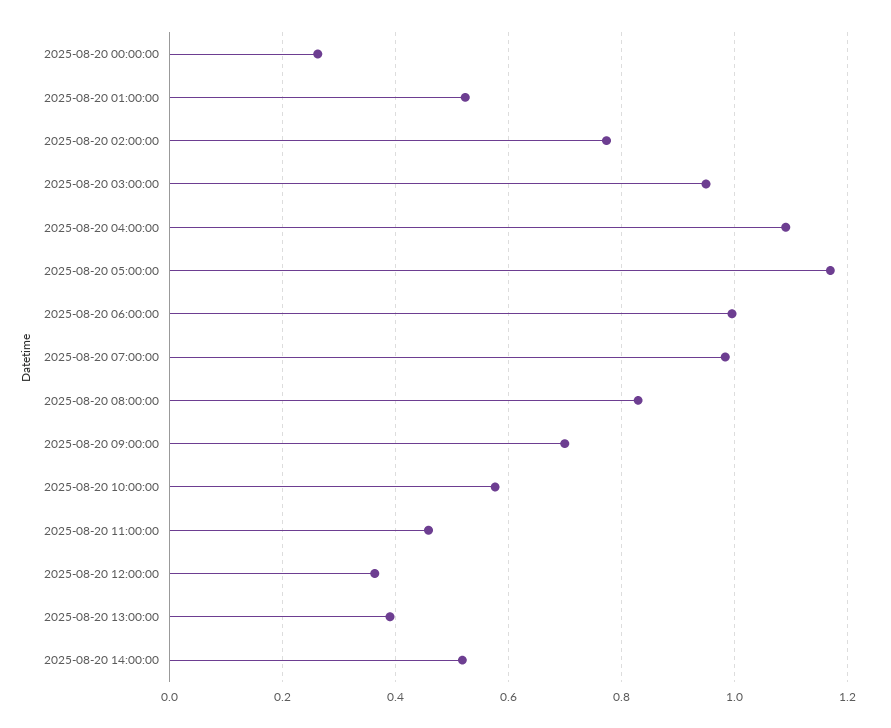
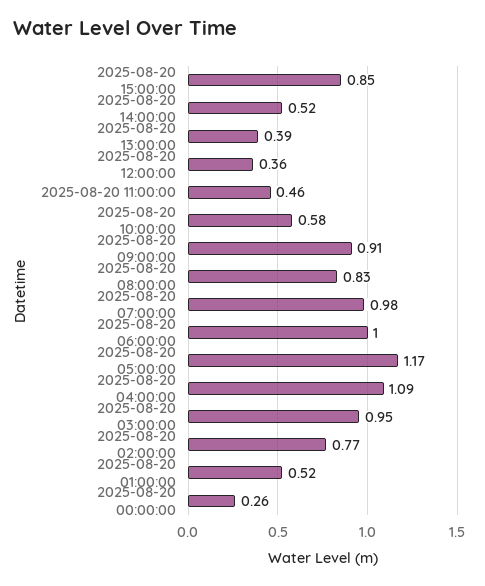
2025-08-20 09:00:00: 0.7 -> 0.91
2025-08-20 15:00:00: none -> 0.85

